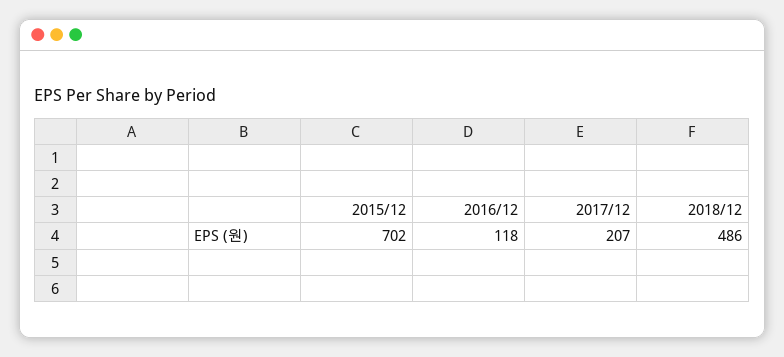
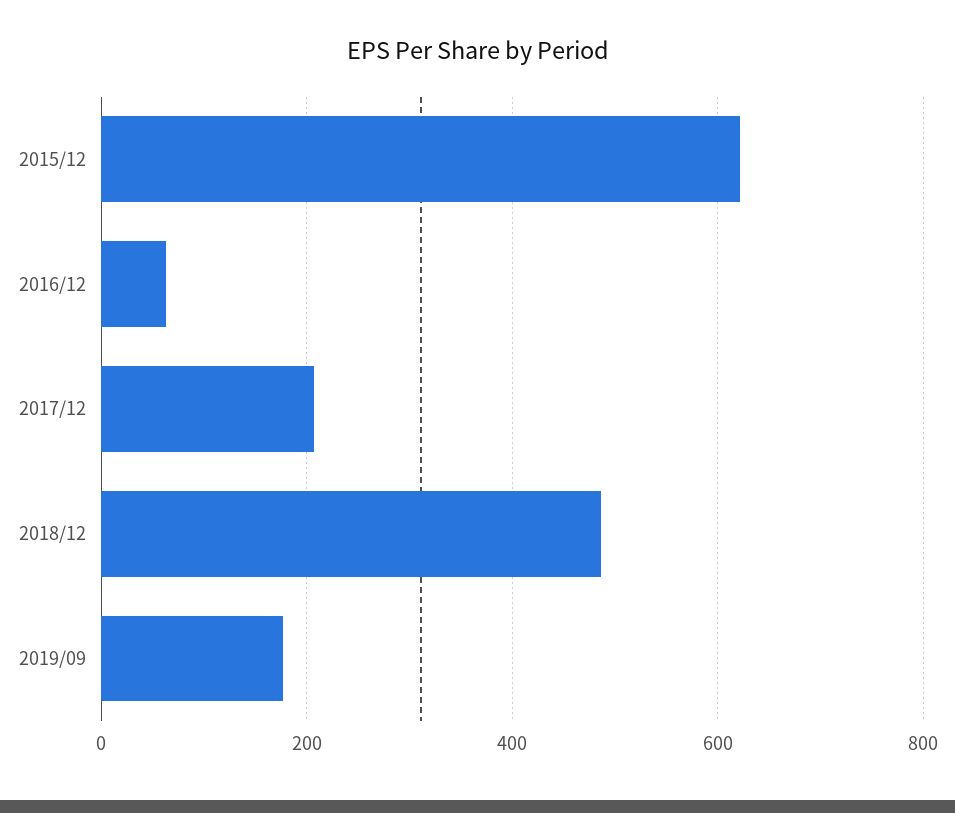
2015/12: 702 -> 620
2016/12: 118 -> 60
2019/09: none -> 180

